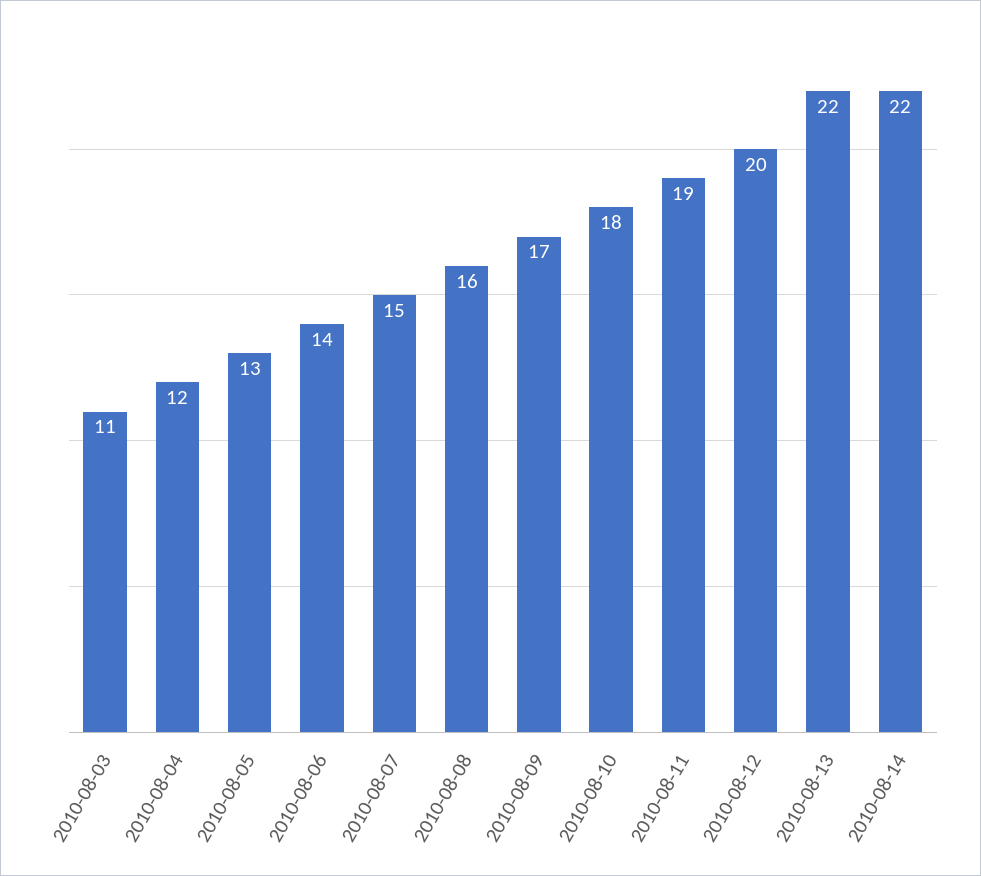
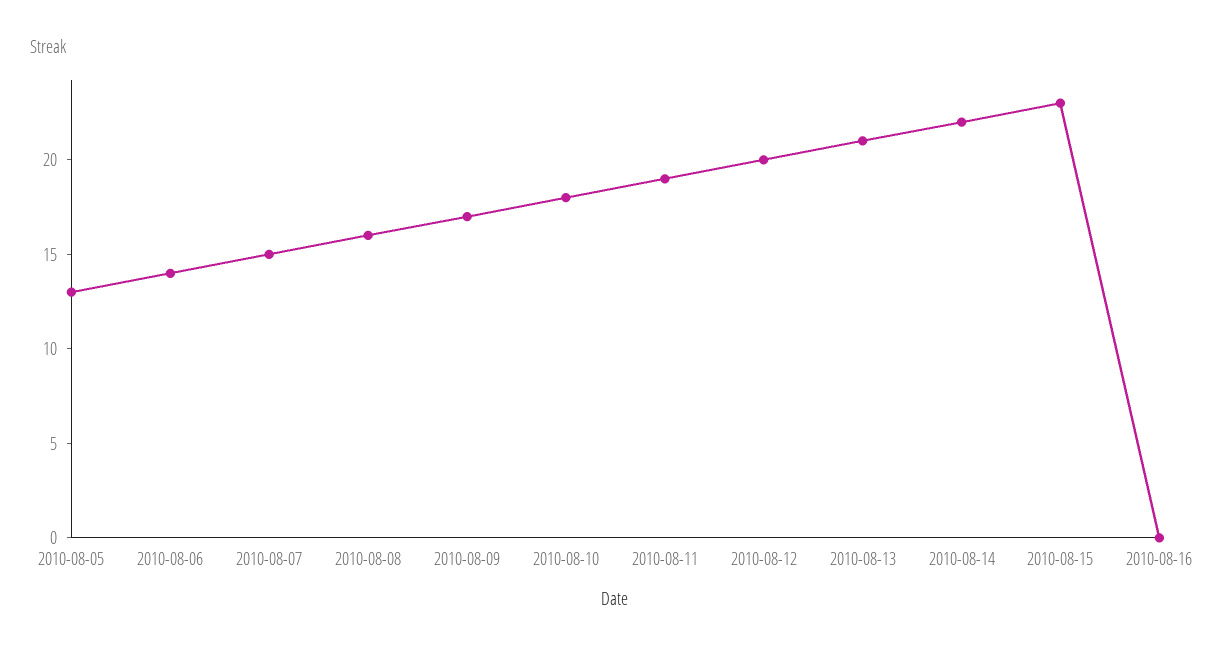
2010-08-03: 11 -> none
2010-08-04: 12 -> none
2010-08-13: 22 -> 21
2010-08-15: none -> 23
2010-08-16: none -> 0

